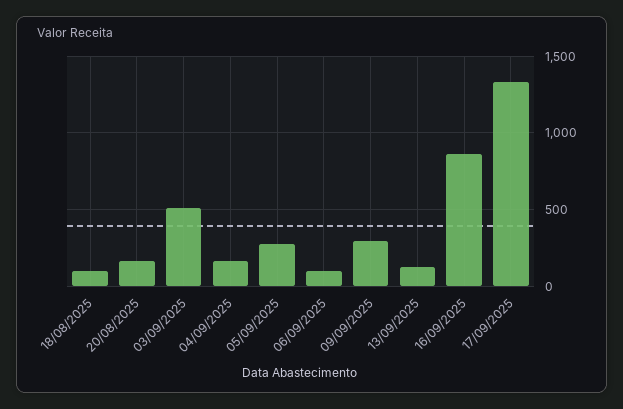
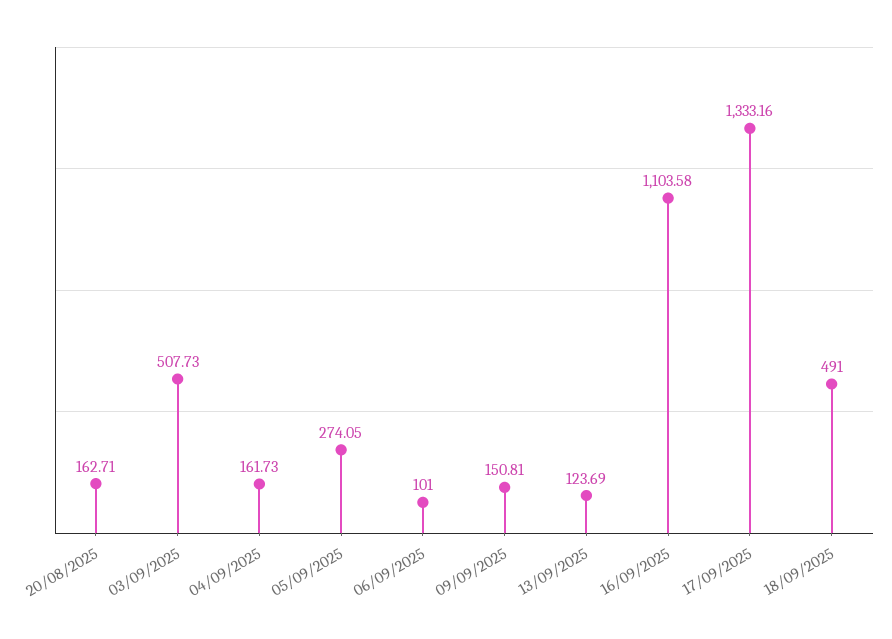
18/08/2025: 100 -> none
09/09/2025: 300 -> 150.81
16/09/2025: 850 -> 1103.58
18/09/2025: none -> 491

